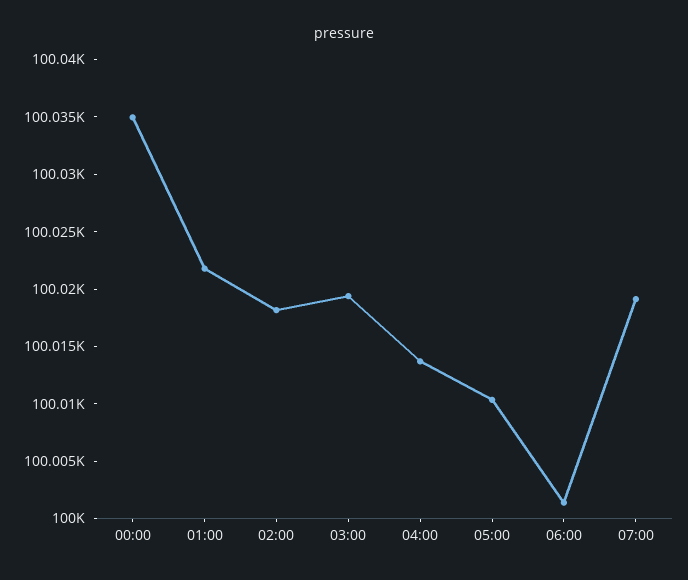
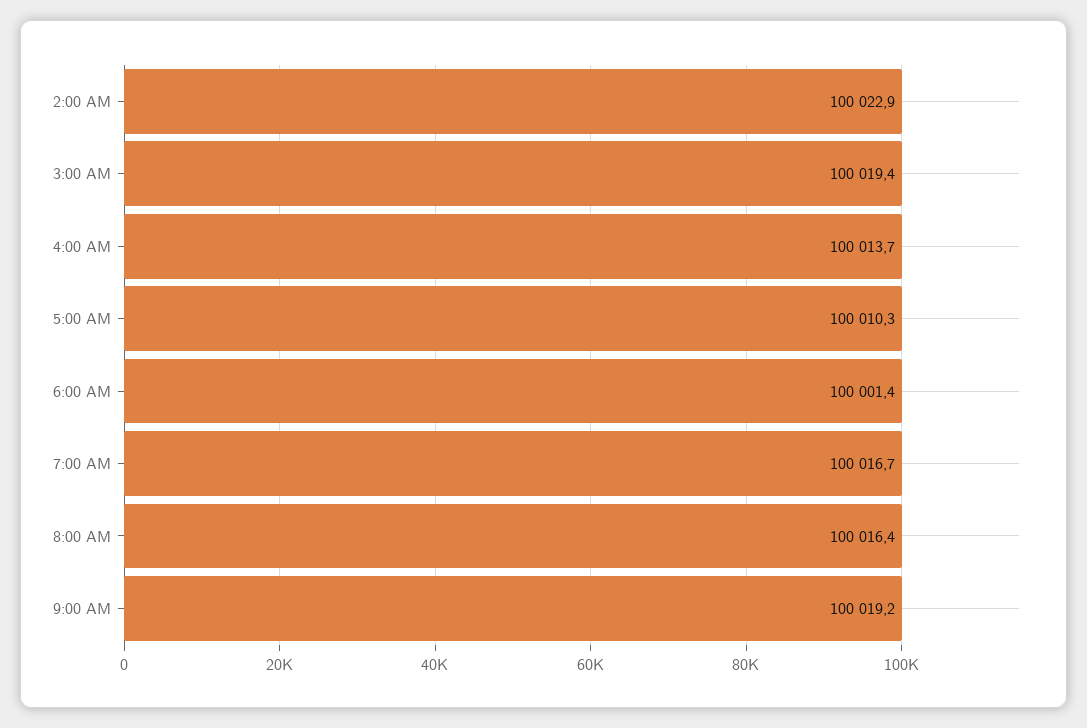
00:00: 100035 -> none
01:00: 100022 -> none
02:00: 100018 -> 100022.9
07:00: 100019 -> 100016.7
8:00 AM: none -> 100016.4
9:00 AM: none -> 100019.2

